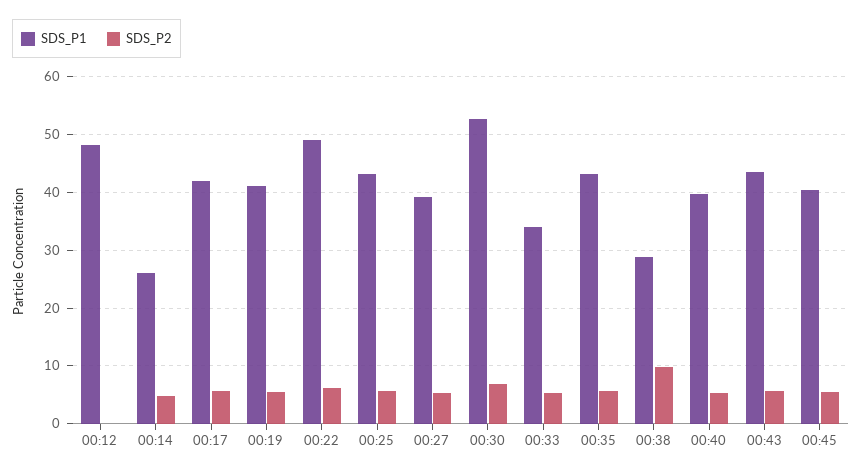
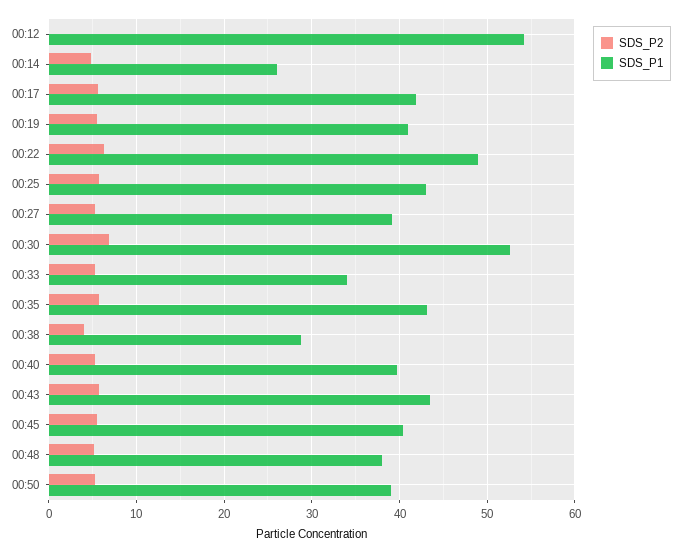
SDS_P1, 00:12: 48 -> 54
SDS_P2, 00:38: 10 -> 4
SDS_P2, 00:48: none -> 5
SDS_P1, 00:48: none -> 38
SDS_P2, 00:50: none -> 5
SDS_P1, 00:50: none -> 39

